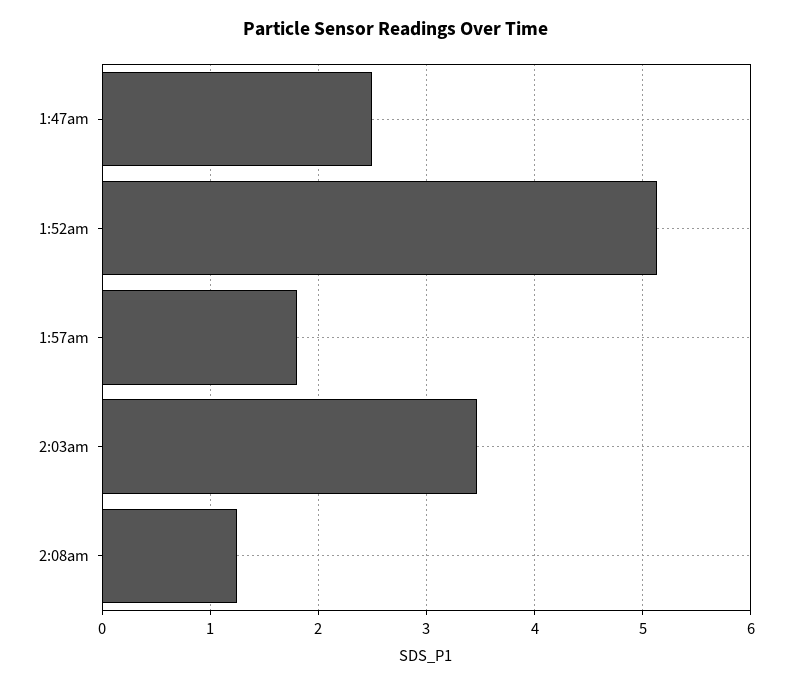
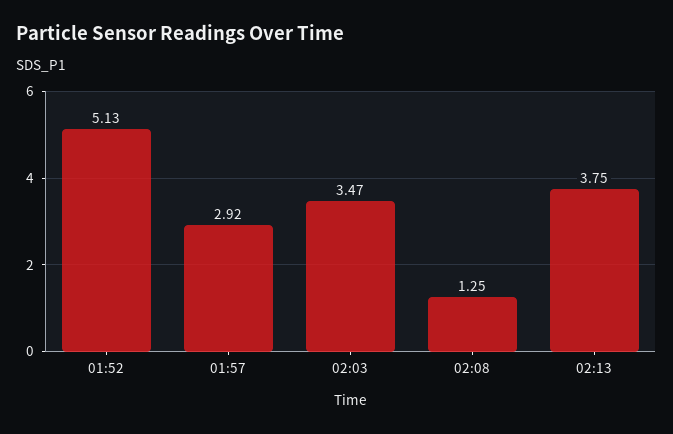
1:47am: 2.5 -> none
1:57am: 1.8 -> 2.92
02:13: none -> 3.75

